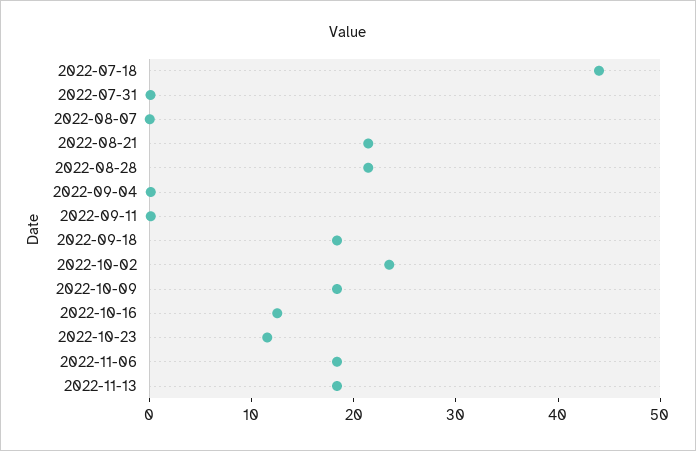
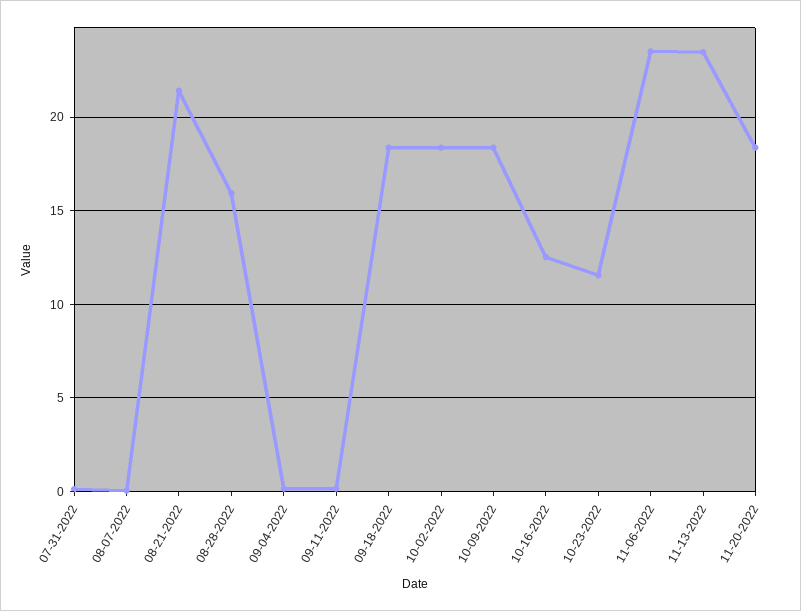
2022-07-18: 44 -> none
2022-08-28: 22 -> 16
2022-10-02: 24 -> 18.5
2022-11-06: 18 -> 23.5
2022-11-13: 18 -> 23.5
11-20-2022: none -> 18.5

